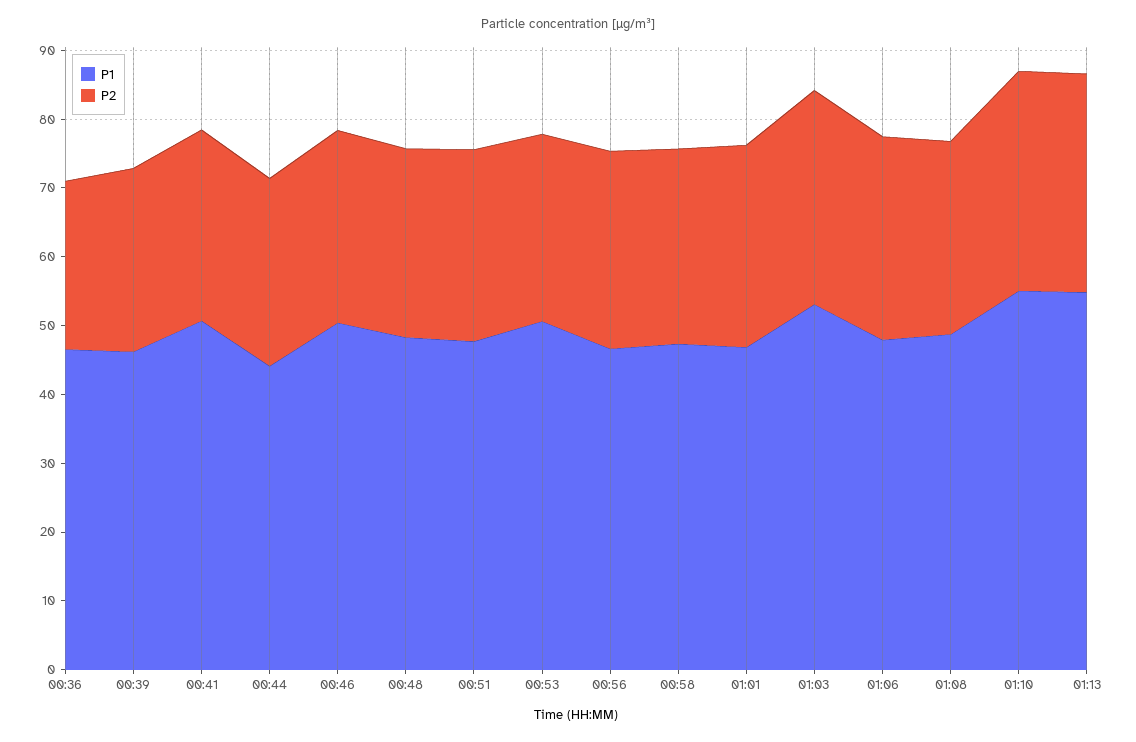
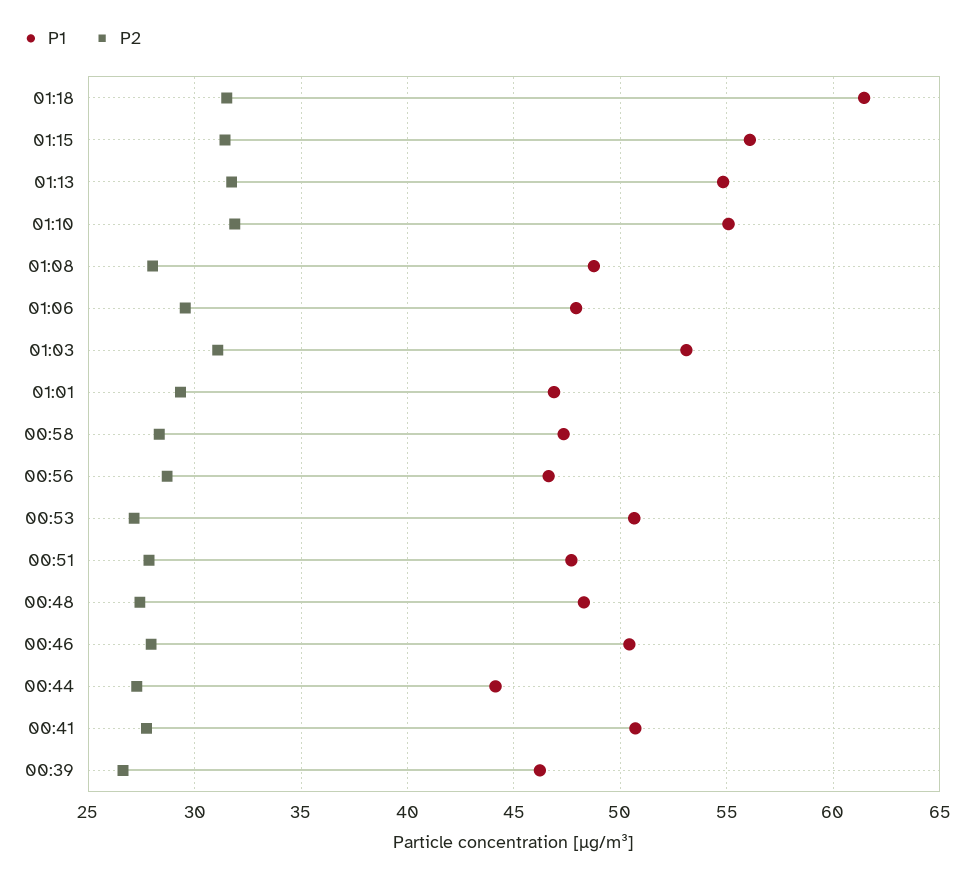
P1, 00:36: 46 -> none
P2, 00:36: 24 -> none
P1, 01:18: none -> 61.5
P2, 01:18: none -> 31.5
P1, 01:15: none -> 56
P2, 01:15: none -> 31.5

